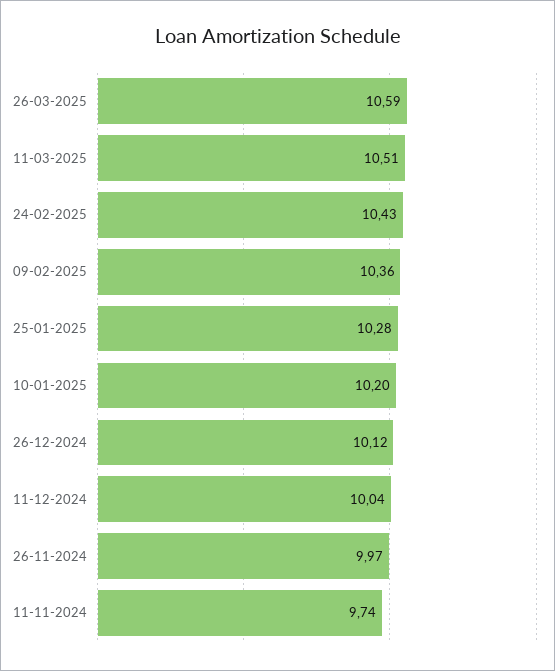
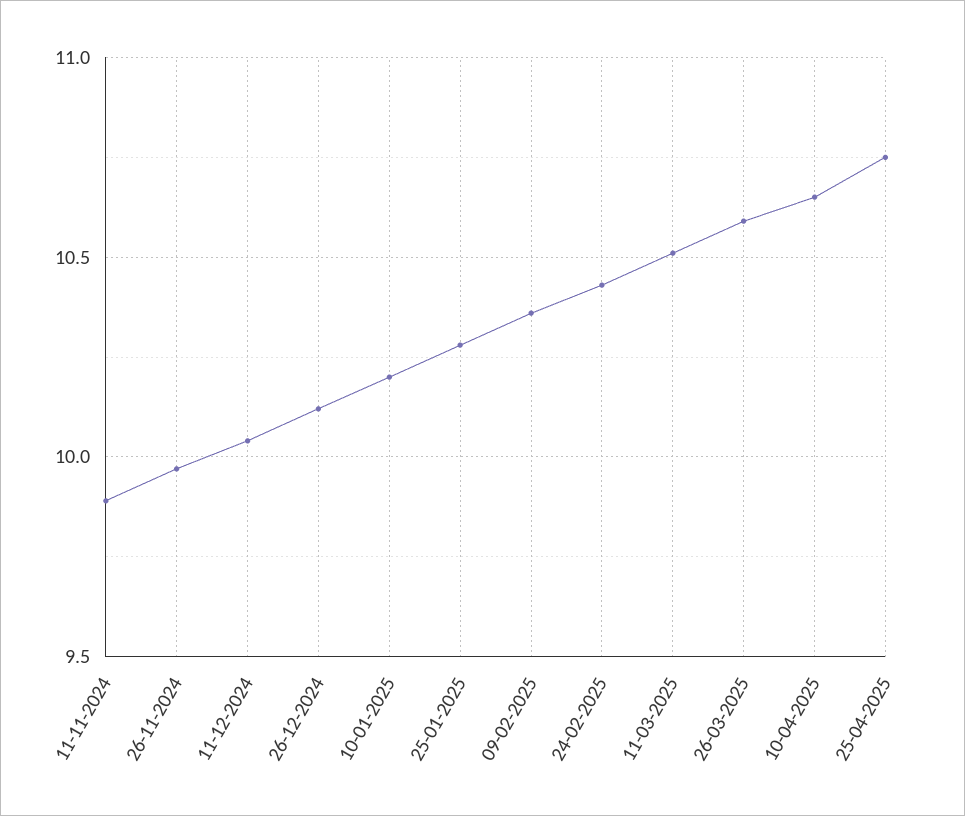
11-11-2024: 9.74 -> 9.9
10-04-2025: none -> 10.65
25-04-2025: none -> 10.75

